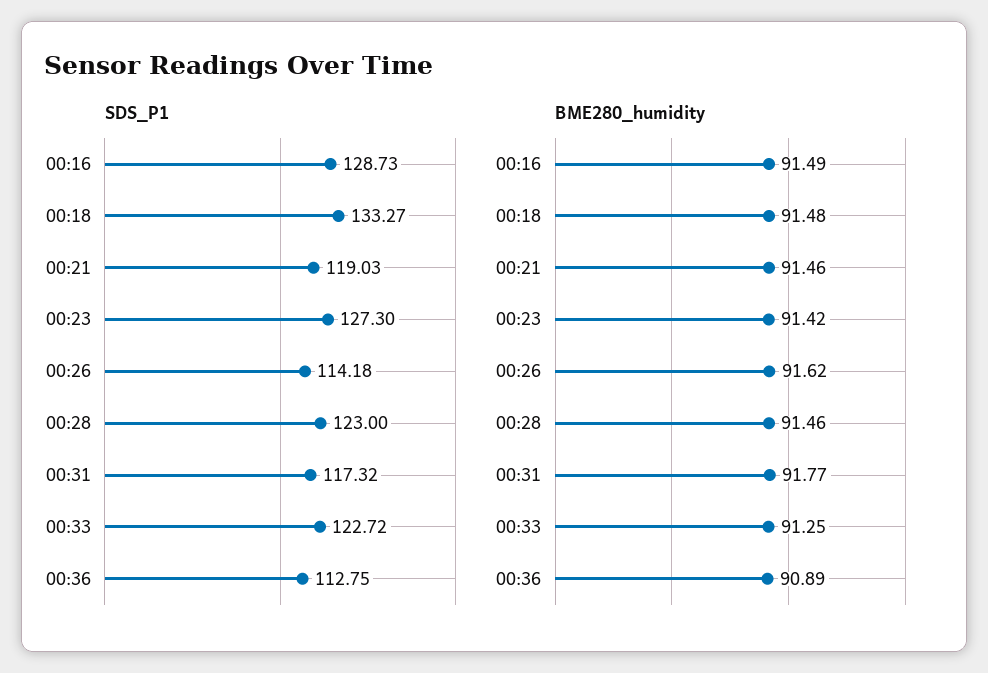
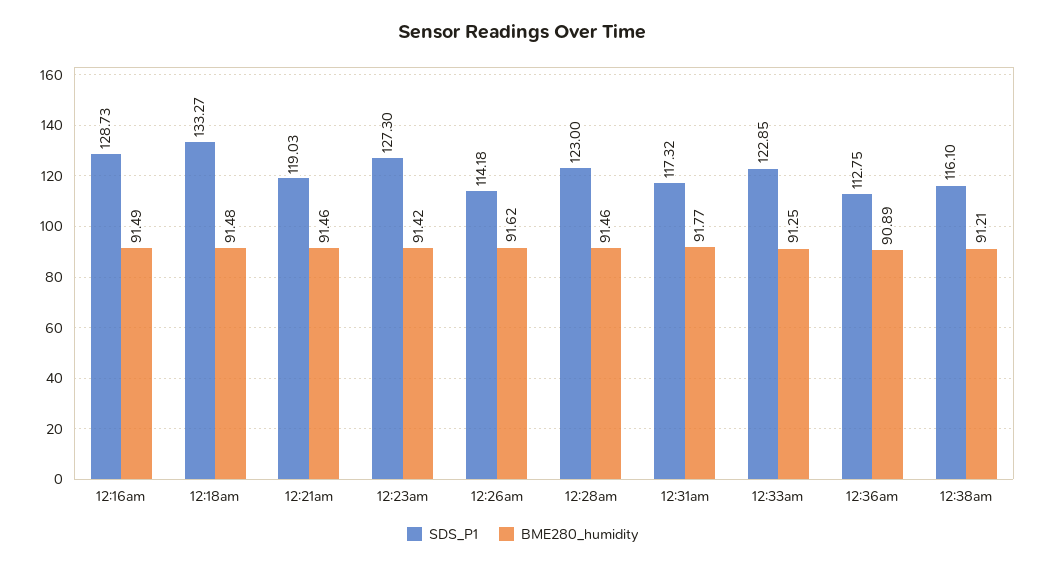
SDS_P1, 00:33: 122.72 -> 122.85
SDS_P1, 12:38am: none -> 116.1
BME280_humidity, 12:38am: none -> 91.21

